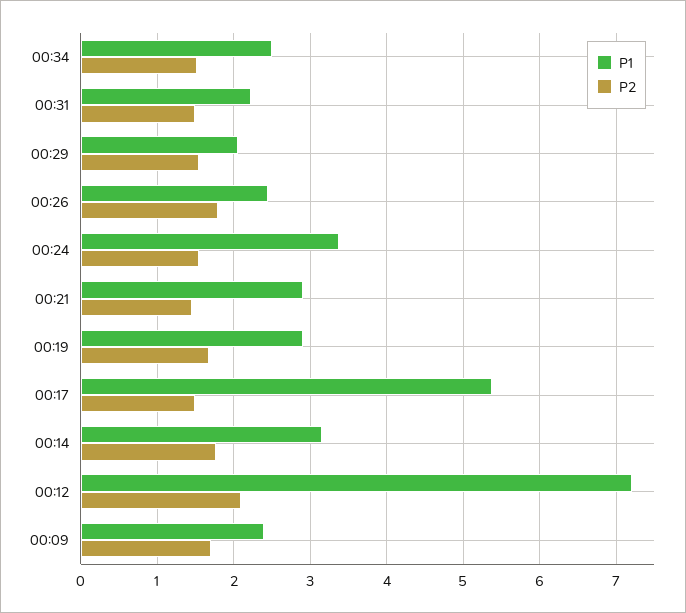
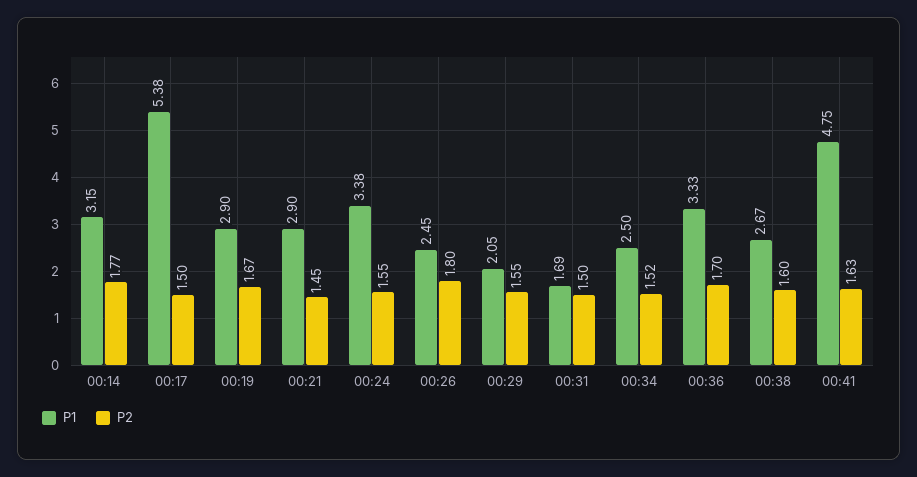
P1, 00:31: 2.2 -> 1.69
P1, 00:12: 7.2 -> none
P2, 00:12: 2.1 -> none
P1, 00:09: 2.4 -> none
P2, 00:09: 1.7 -> none
P1, 00:36: none -> 3.33
P2, 00:36: none -> 1.7
P1, 00:38: none -> 2.67
P2, 00:38: none -> 1.6
P1, 00:41: none -> 4.75
P2, 00:41: none -> 1.63

